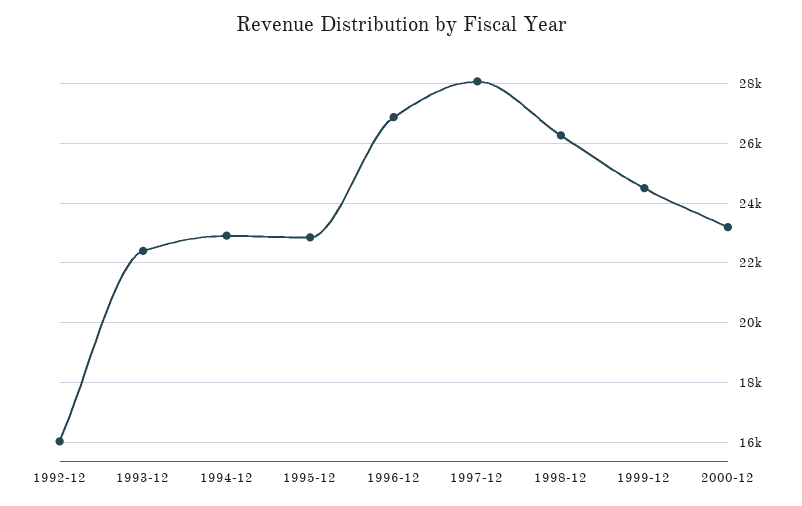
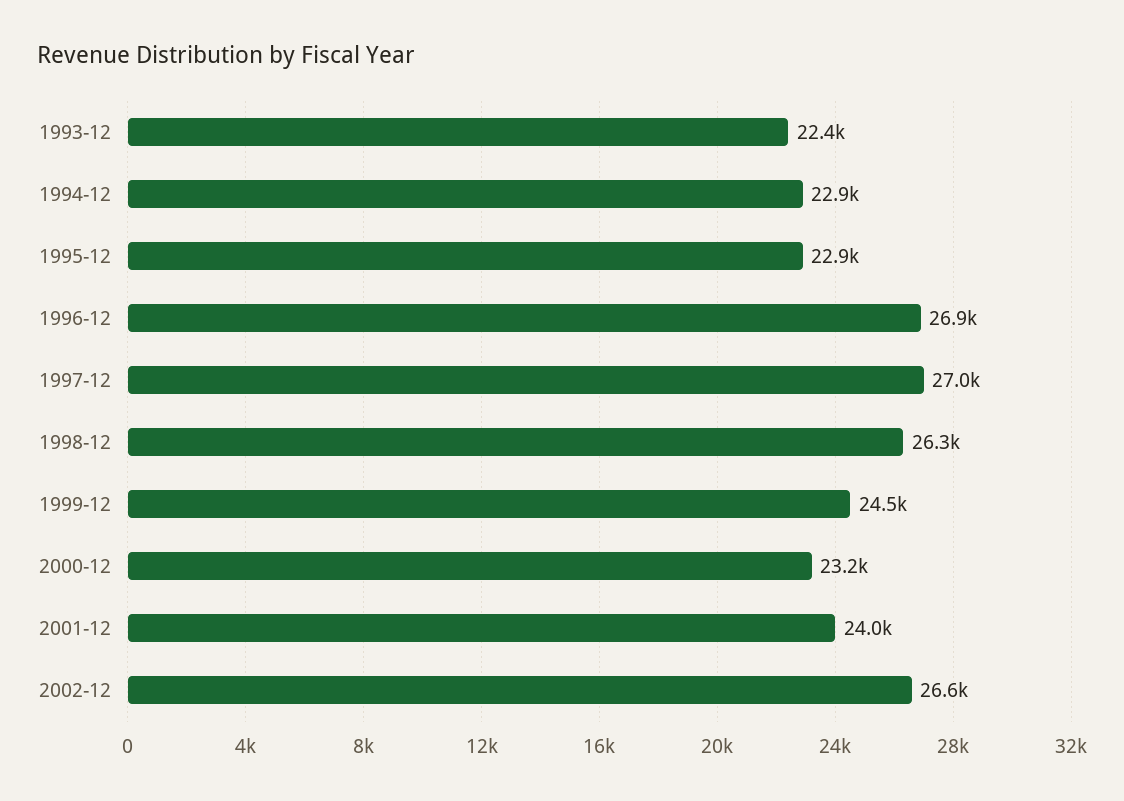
1992-12: 16000 -> none
1997-12: 28000 -> 27000
2001-12: none -> 24000
2002-12: none -> 26600

